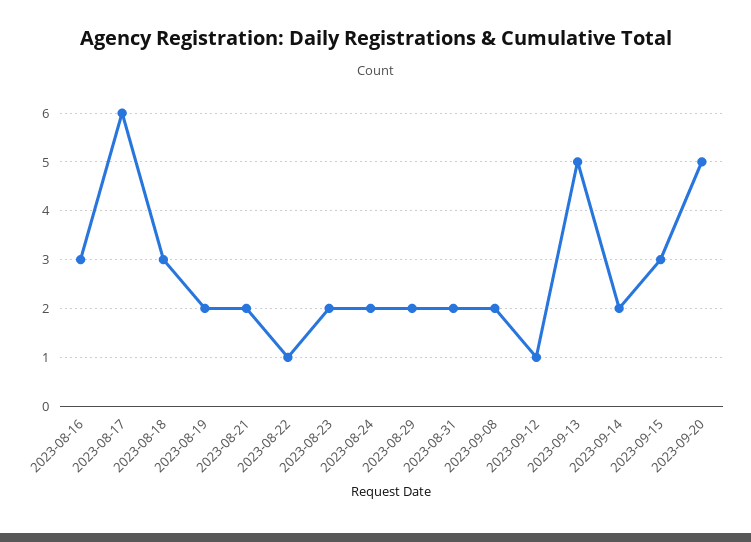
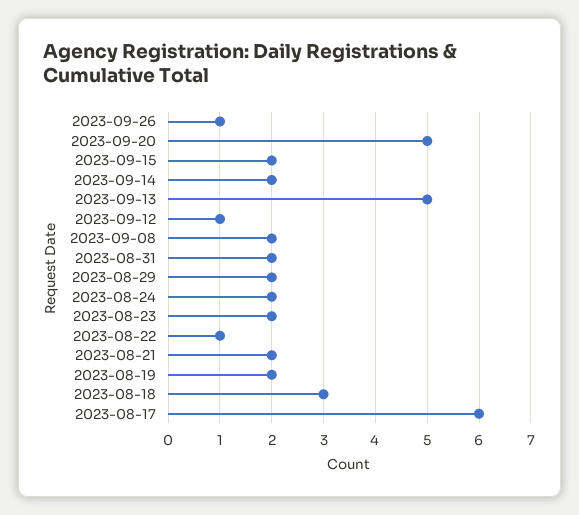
2023-08-16: 3 -> none
2023-09-15: 3 -> 2
2023-09-26: none -> 1

